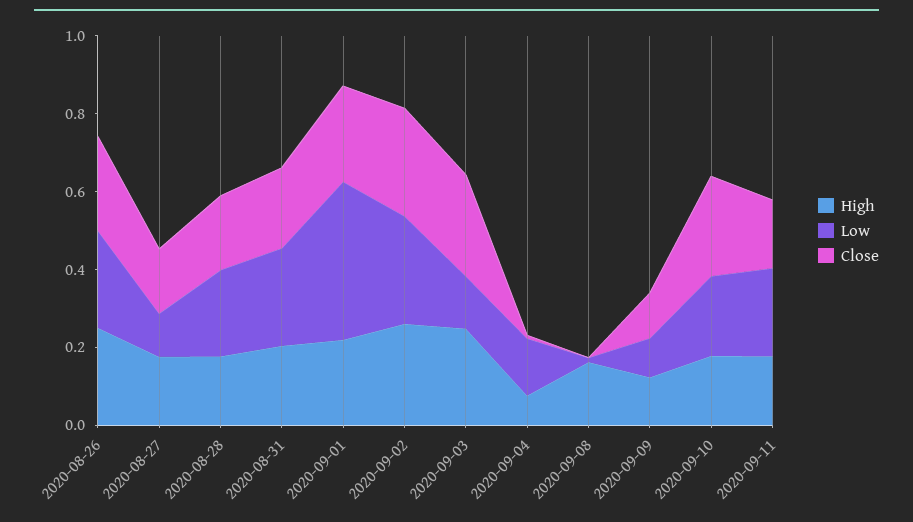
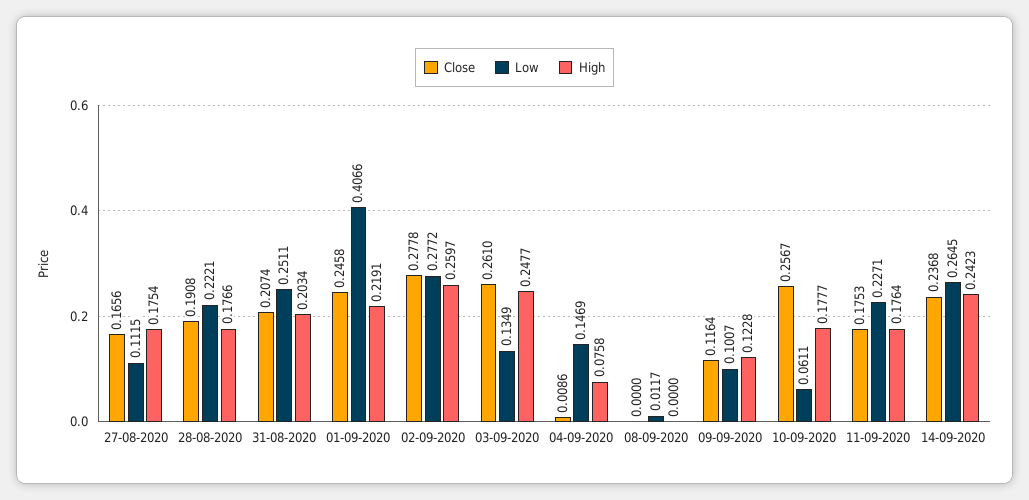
High, 2020-08-26: 0.25 -> none
Low, 2020-08-26: 0.25 -> none
Close, 2020-08-26: 0.25 -> none
High, 2020-09-08: 0.15 -> 0
Low, 2020-09-10: 0.2 -> 0.0611
Close, 14-09-2020: none -> 0.2368
Low, 14-09-2020: none -> 0.2645
High, 14-09-2020: none -> 0.2423

